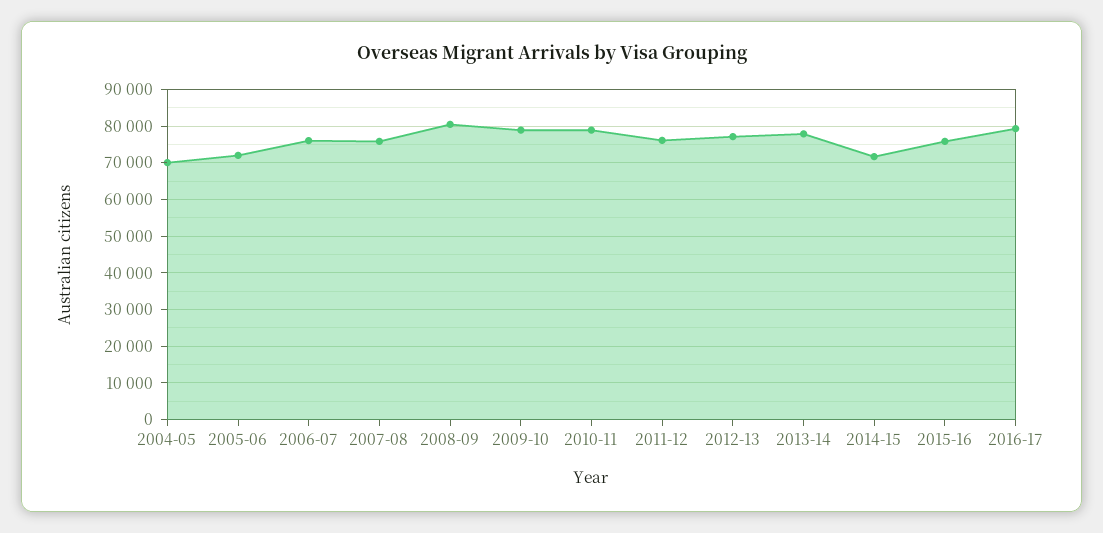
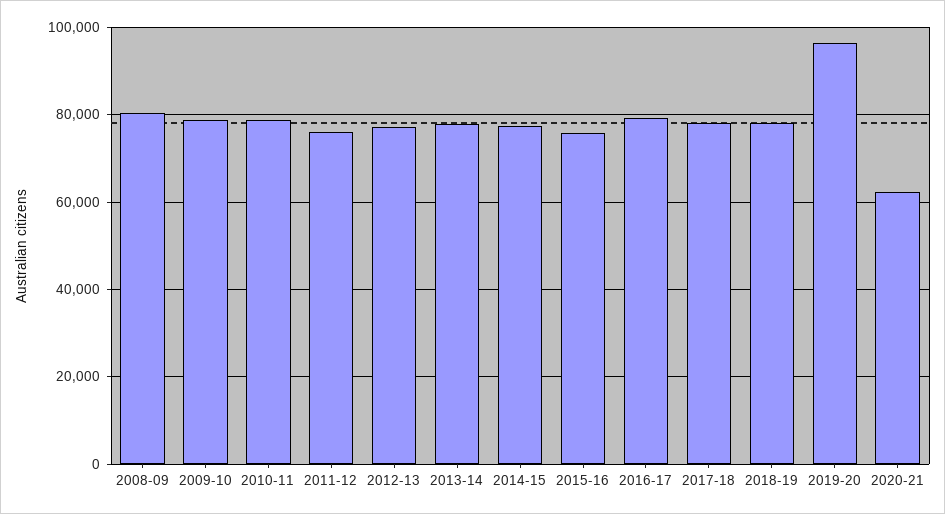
2004-05: 70000 -> none
2005-06: 72000 -> none
2006-07: 76000 -> none
2007-08: 76000 -> none
2014-15: 72000 -> 78000
2017-18: none -> 78000
2018-19: none -> 78000
2019-20: none -> 96000
2020-21: none -> 62000

